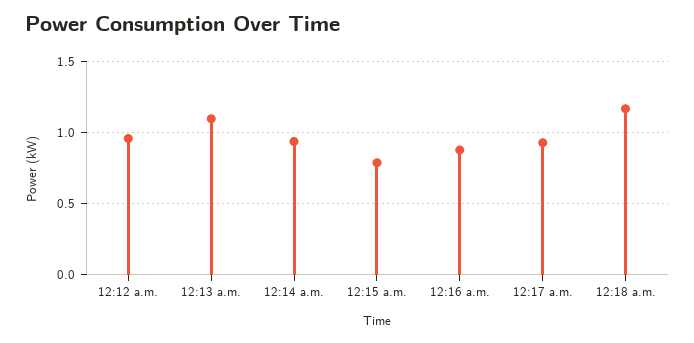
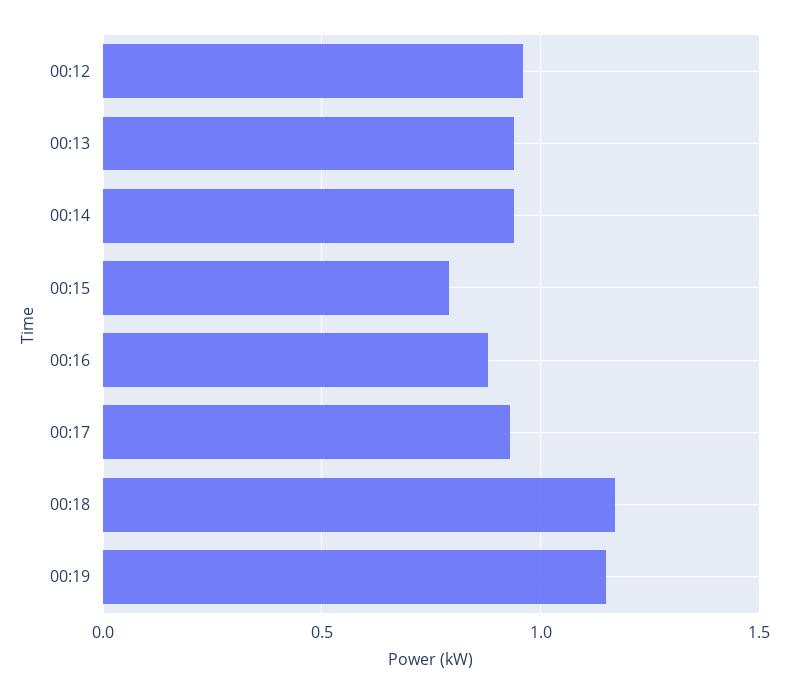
12:13 a.m.: 1.1 -> 0.95
00:19: none -> 1.15

